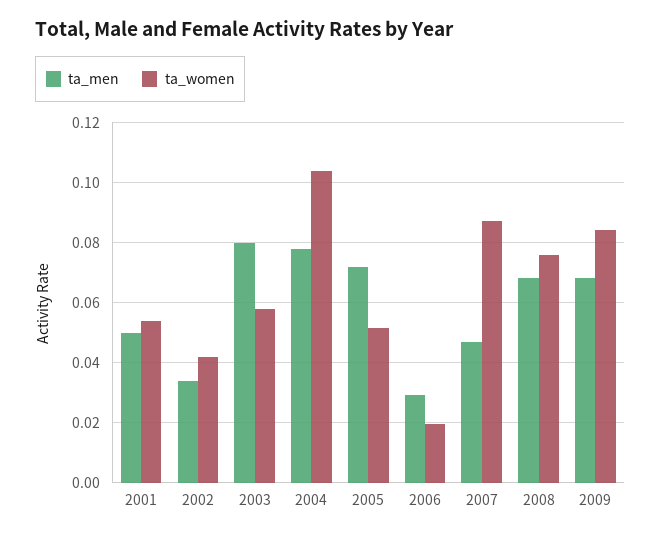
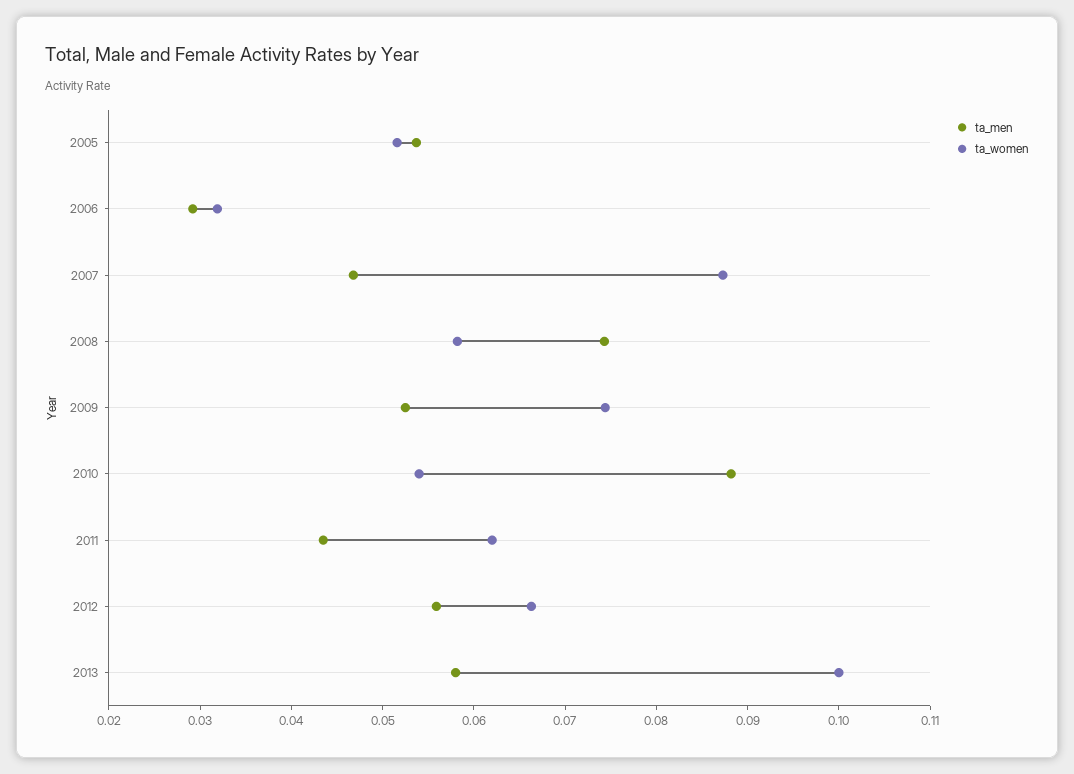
ta_men, 2001: 0.05 -> none
ta_women, 2001: 0.054 -> none
ta_men, 2002: 0.034 -> none
ta_women, 2002: 0.042 -> none
ta_men, 2003: 0.08 -> none
ta_women, 2003: 0.058 -> none
ta_men, 2004: 0.078 -> none
ta_women, 2004: 0.104 -> none
ta_men, 2005: 0.072 -> 0.054
ta_women, 2006: 0.02 -> 0.032
ta_men, 2008: 0.068 -> 0.074
ta_women, 2008: 0.076 -> 0.058
ta_men, 2009: 0.068 -> 0.052
ta_women, 2009: 0.084 -> 0.074
ta_men, 2010: none -> 0.088
ta_women, 2010: none -> 0.054
ta_men, 2011: none -> 0.044
ta_women, 2011: none -> 0.062
ta_men, 2012: none -> 0.056
ta_women, 2012: none -> 0.066
ta_men, 2013: none -> 0.058
ta_women, 2013: none -> 0.1

